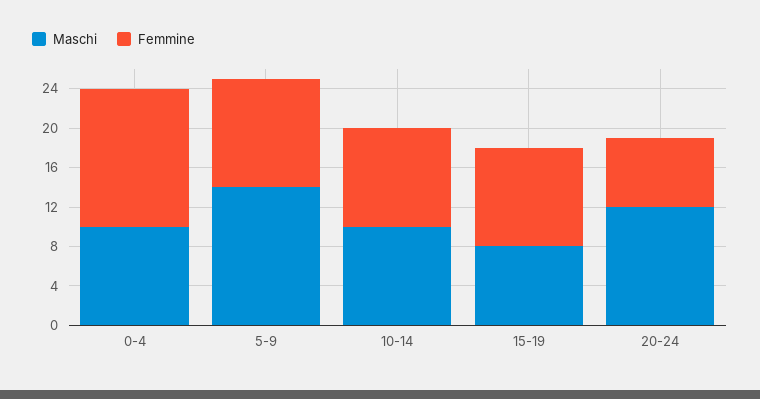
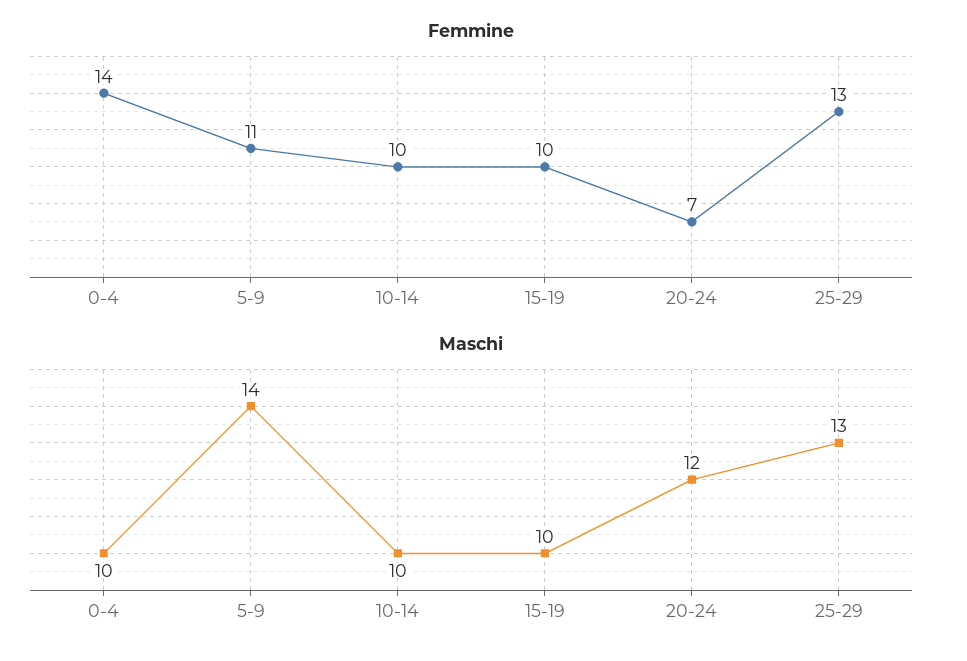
Maschi, 15-19: 8 -> 10
Femmine, 25-29: none -> 13
Maschi, 25-29: none -> 13

